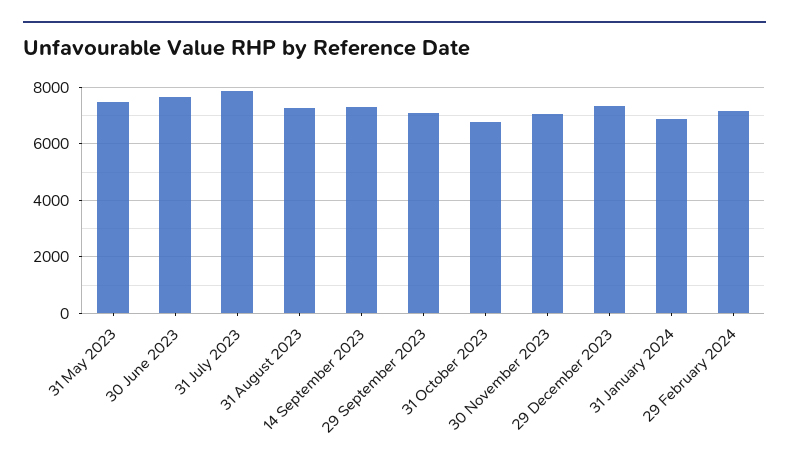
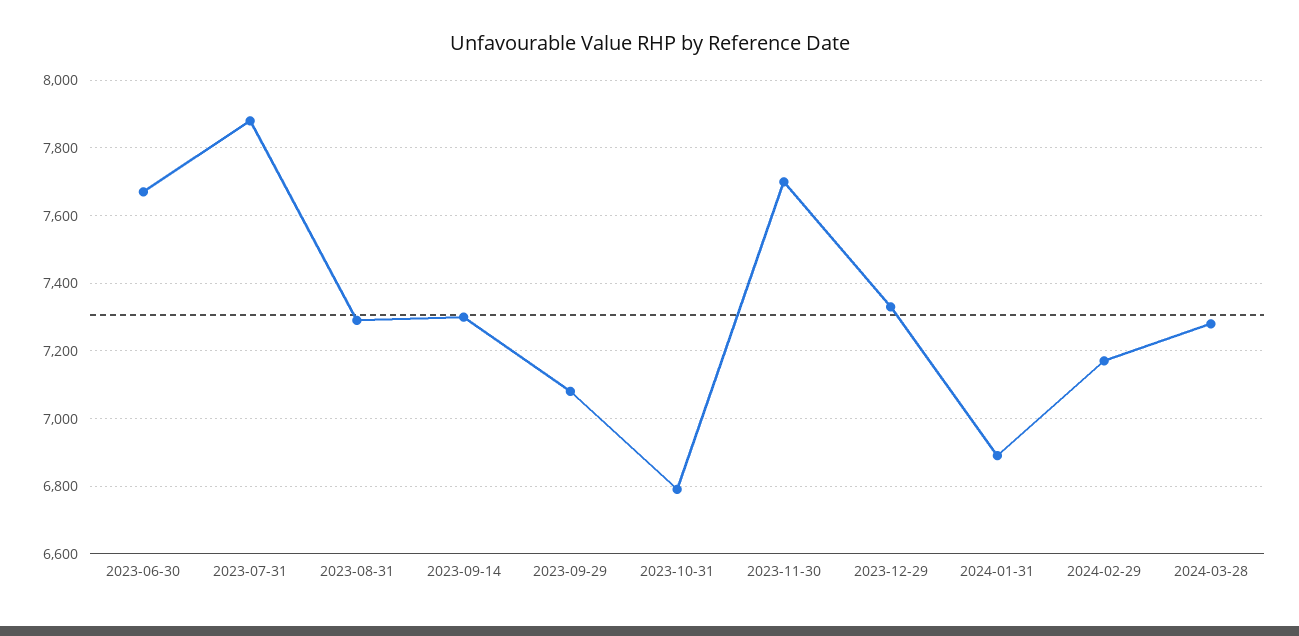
31 May 2023: 7500 -> none
30 November 2023: 7000 -> 7700
2024-03-28: none -> 7280

